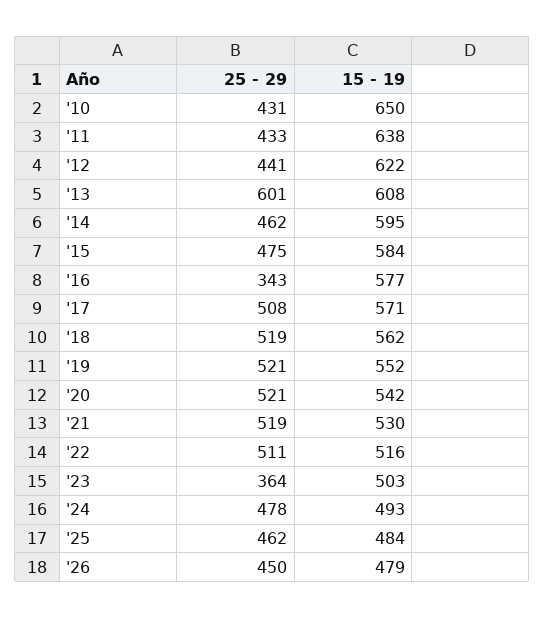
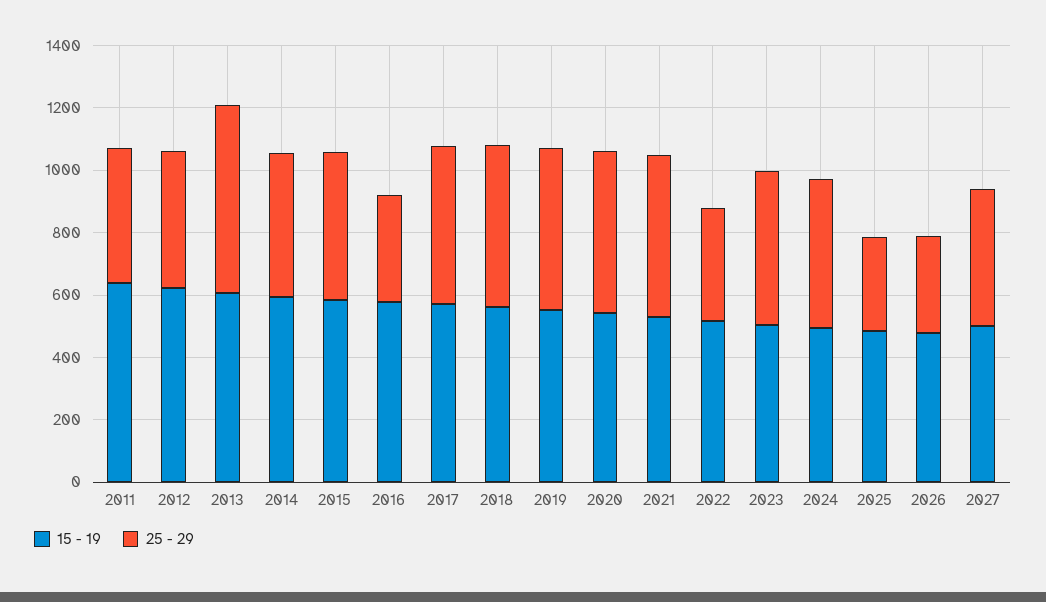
25 - 29, '10: 431 -> none
15 - 19, '10: 650 -> none
25 - 29, '22: 511 -> 350
25 - 29, '23: 364 -> 500
25 - 29, '25: 462 -> 300
25 - 29, '26: 450 -> 300
15 - 19, 2027: none -> 500
25 - 29, 2027: none -> 450

